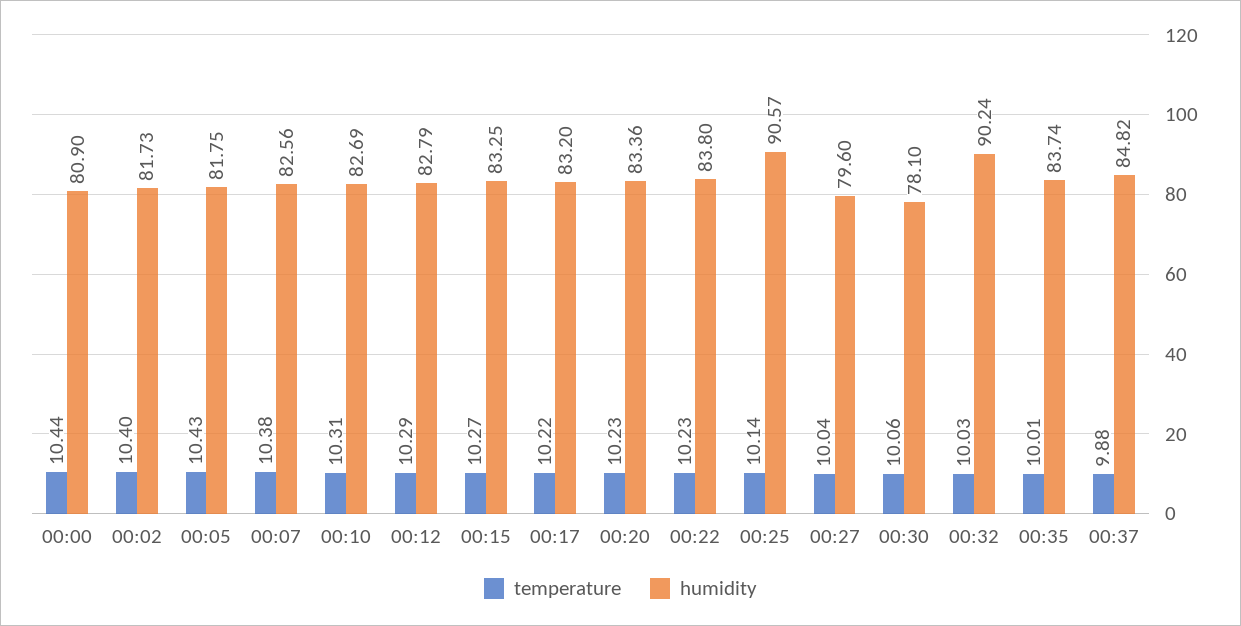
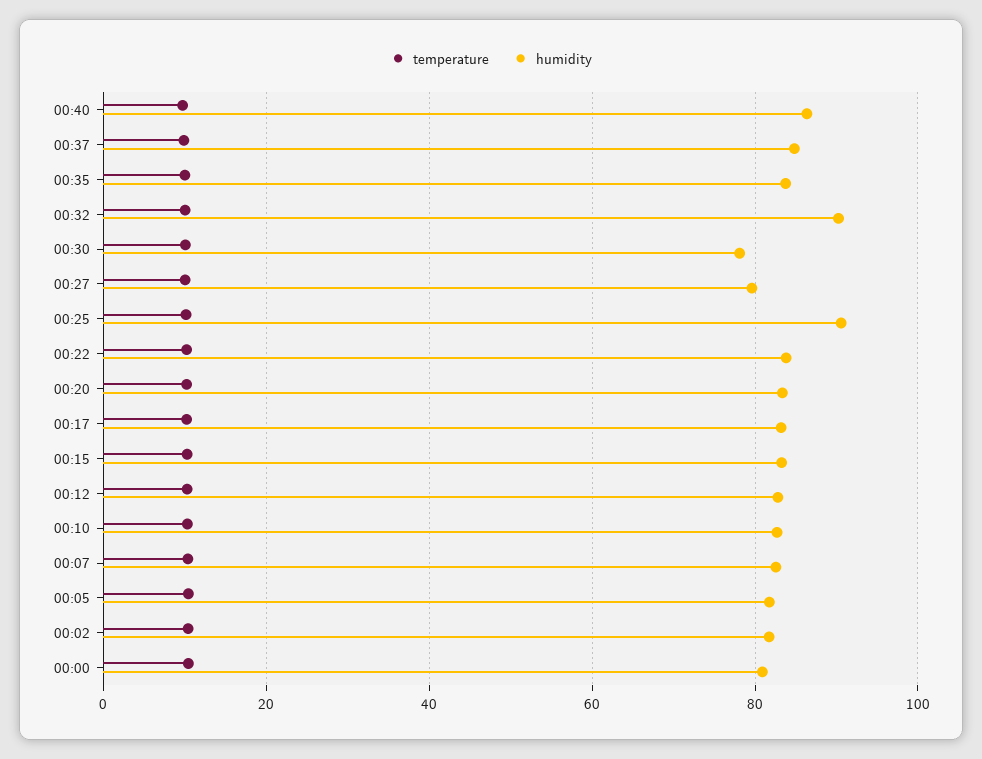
temperature, 00:40: none -> 10
humidity, 00:40: none -> 86

